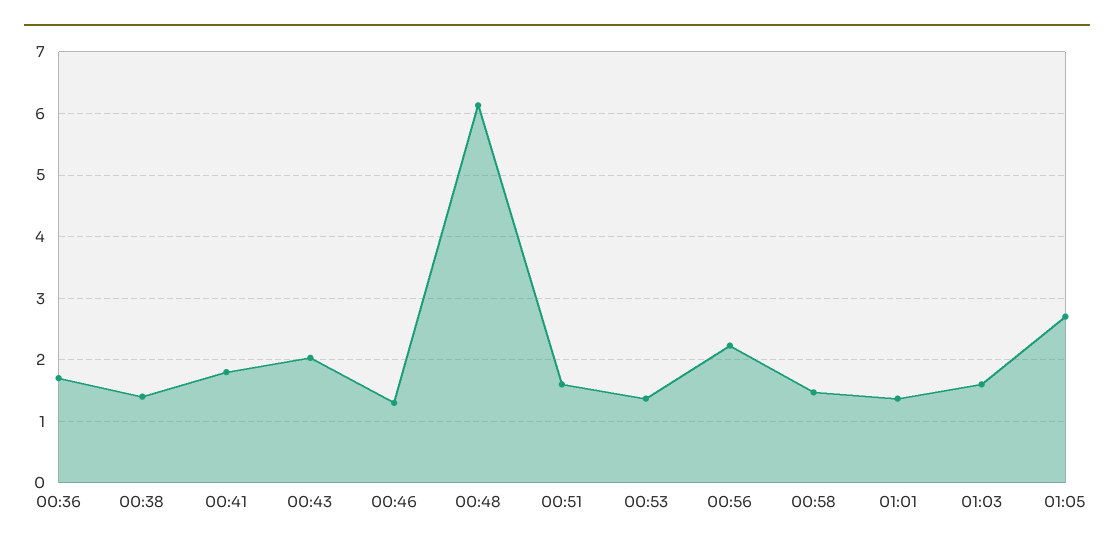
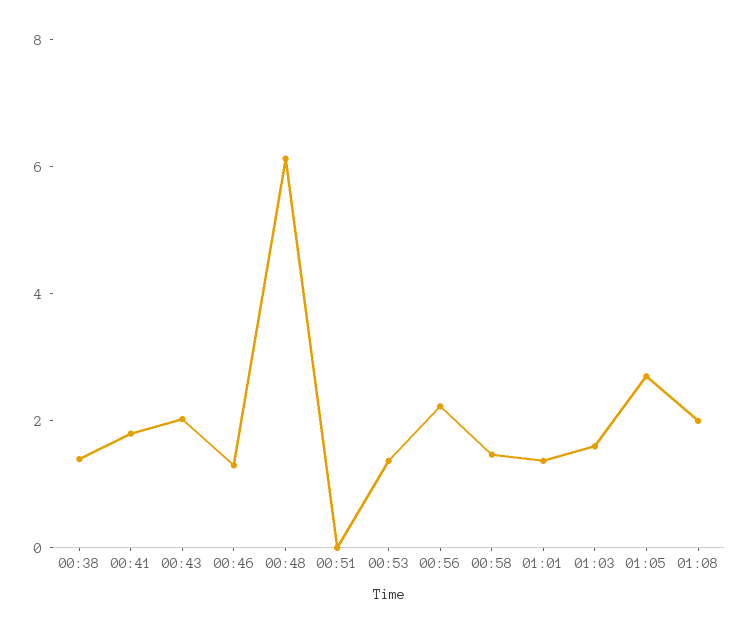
00:36: 1.7 -> none
00:51: 1.6 -> 0
01:08: none -> 2

